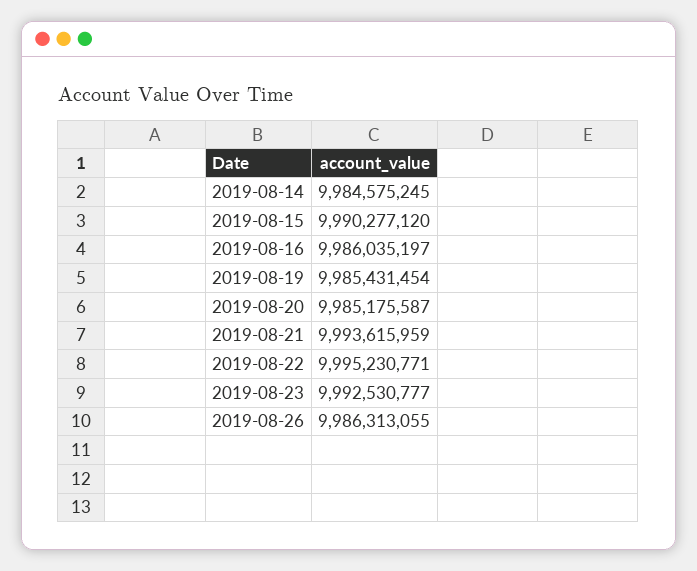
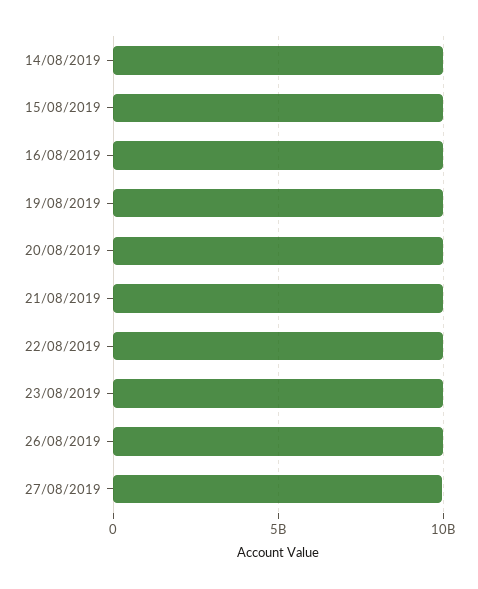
27/08/2019: none -> 10000000000

